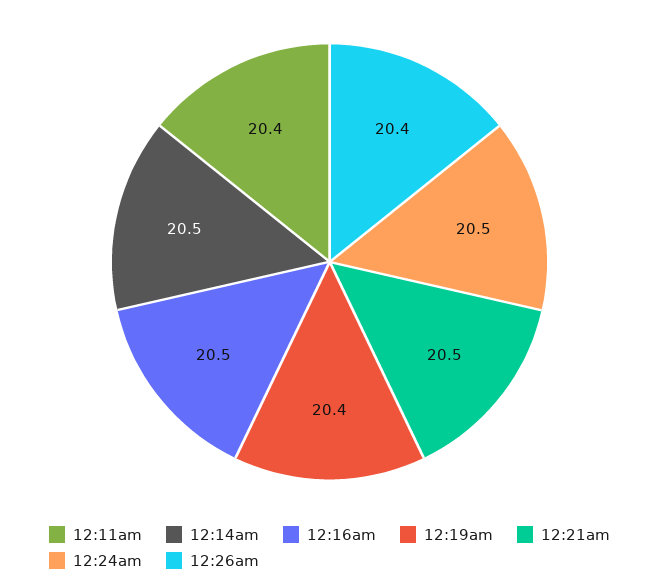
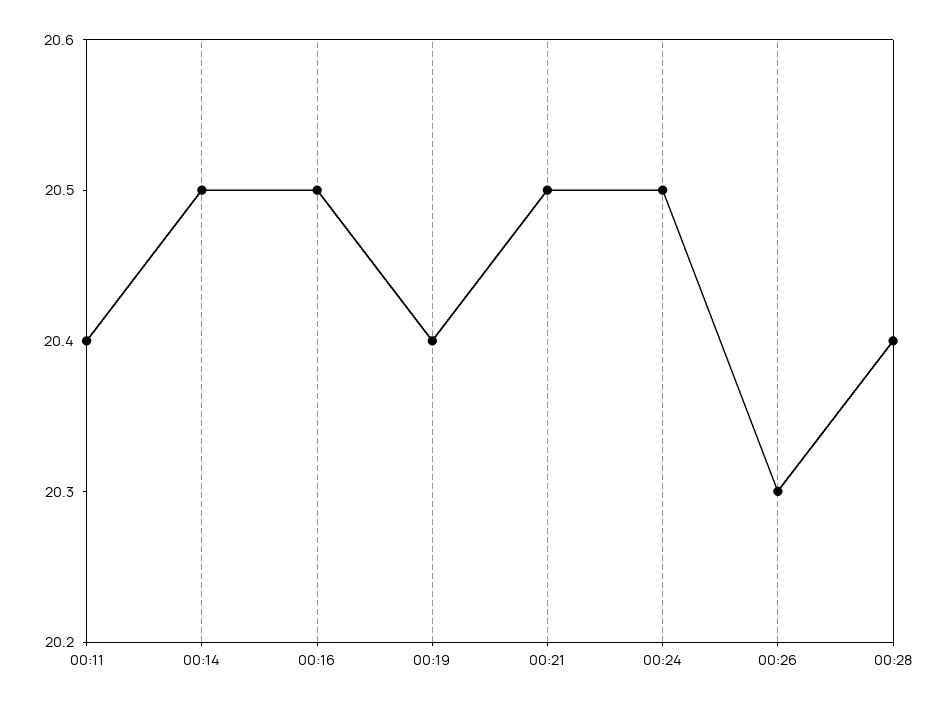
12:26am: 20.4 -> 20.3
00:28: none -> 20.4

